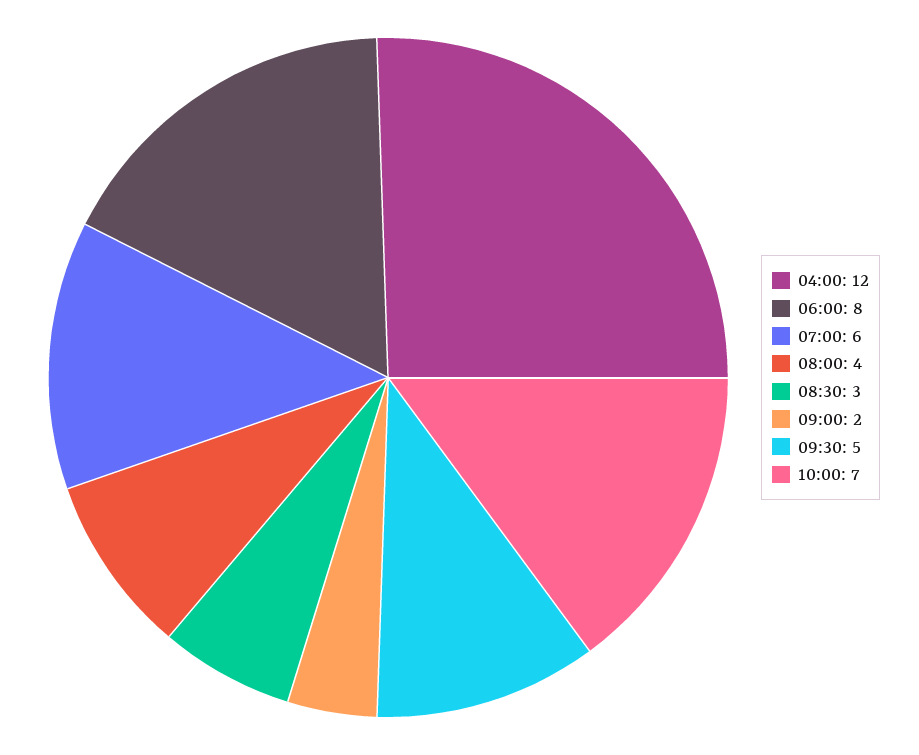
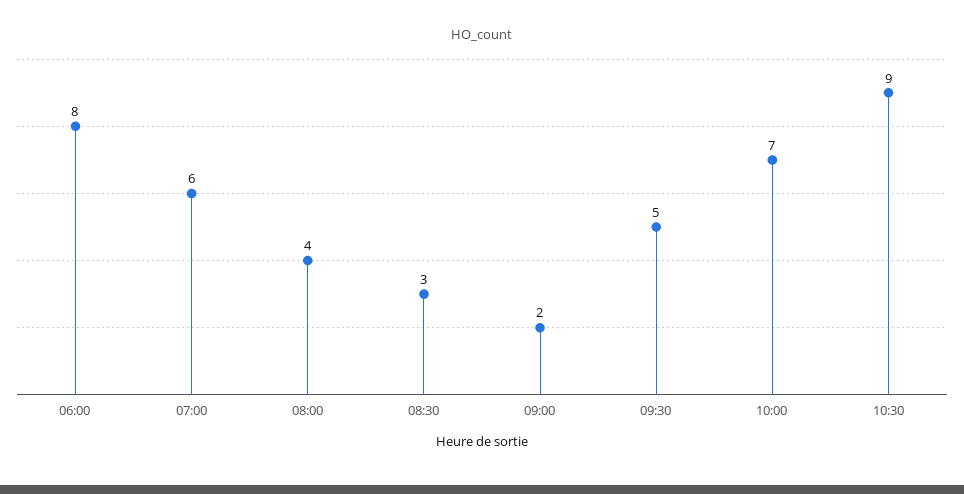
04:00: 12 -> none
10:30: none -> 9

